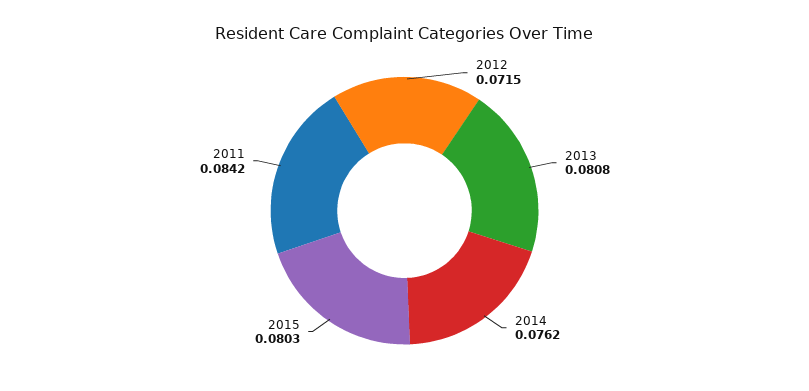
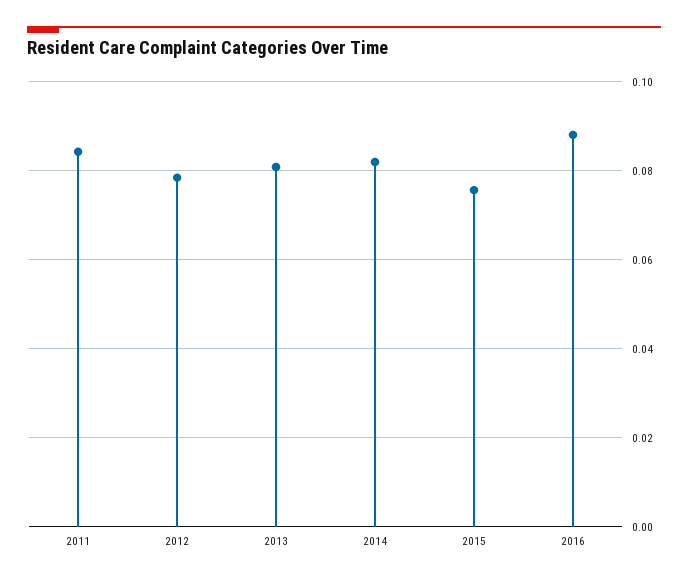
2012: 0.0715 -> 0.078
2014: 0.0762 -> 0.082
2015: 0.0803 -> 0.076
2016: none -> 0.088

